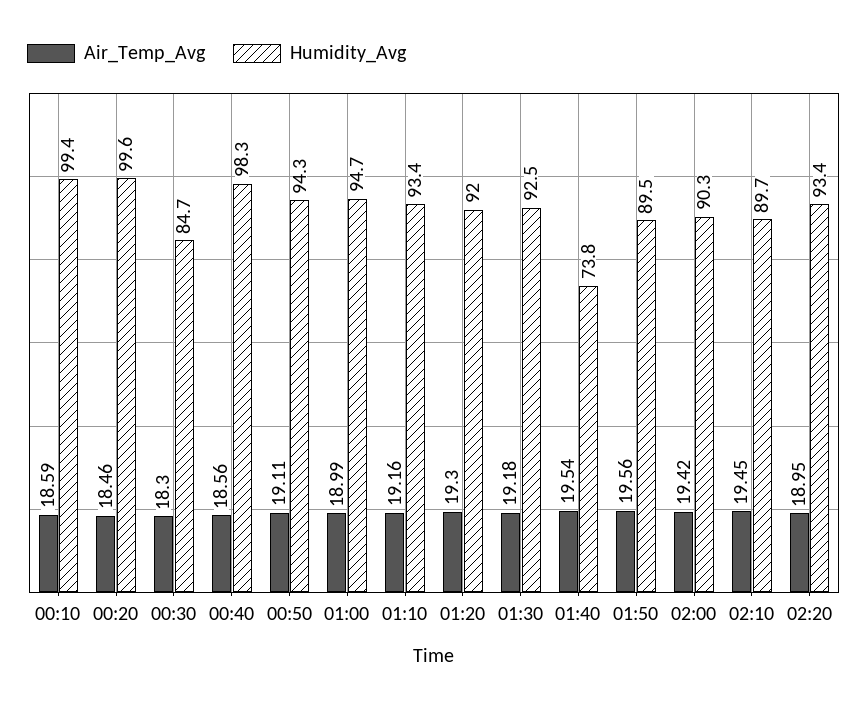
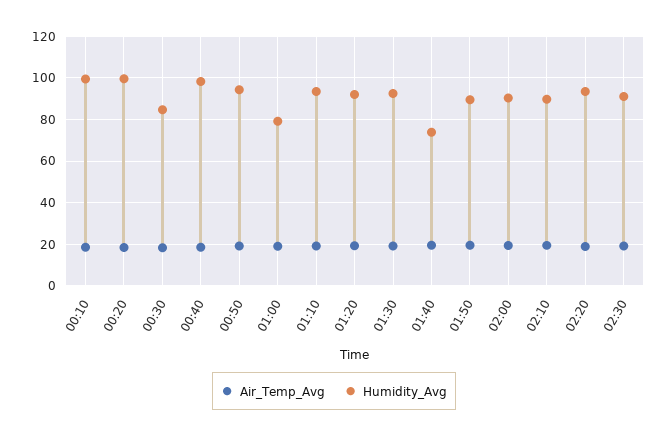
Humidity_Avg, 01:00: 94.7 -> 80
Air_Temp_Avg, 02:30: none -> 20
Humidity_Avg, 02:30: none -> 90

